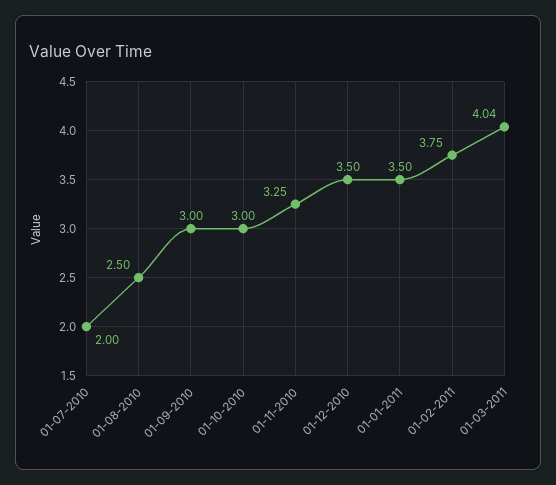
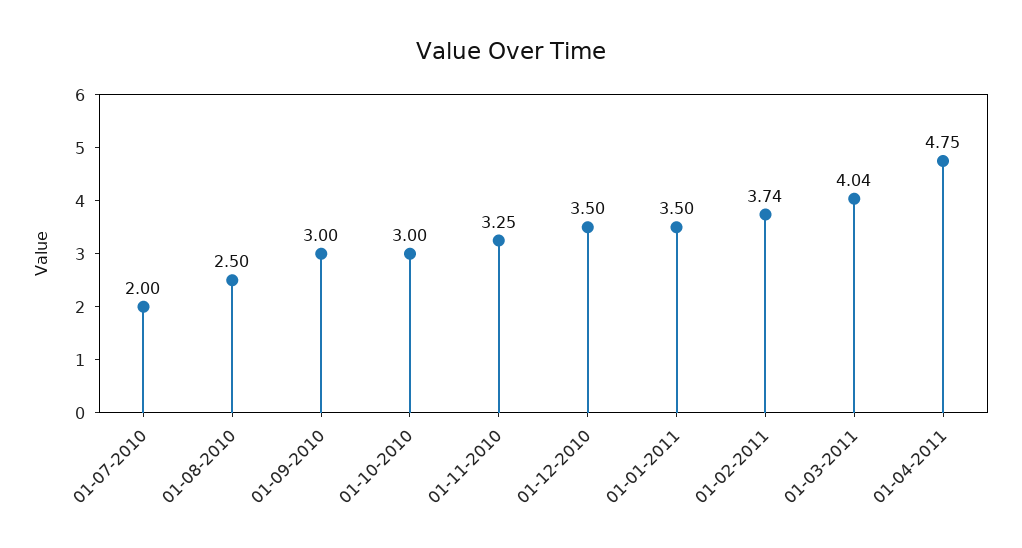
01-02-2011: 3.75 -> 3.74
01-04-2011: none -> 4.75

